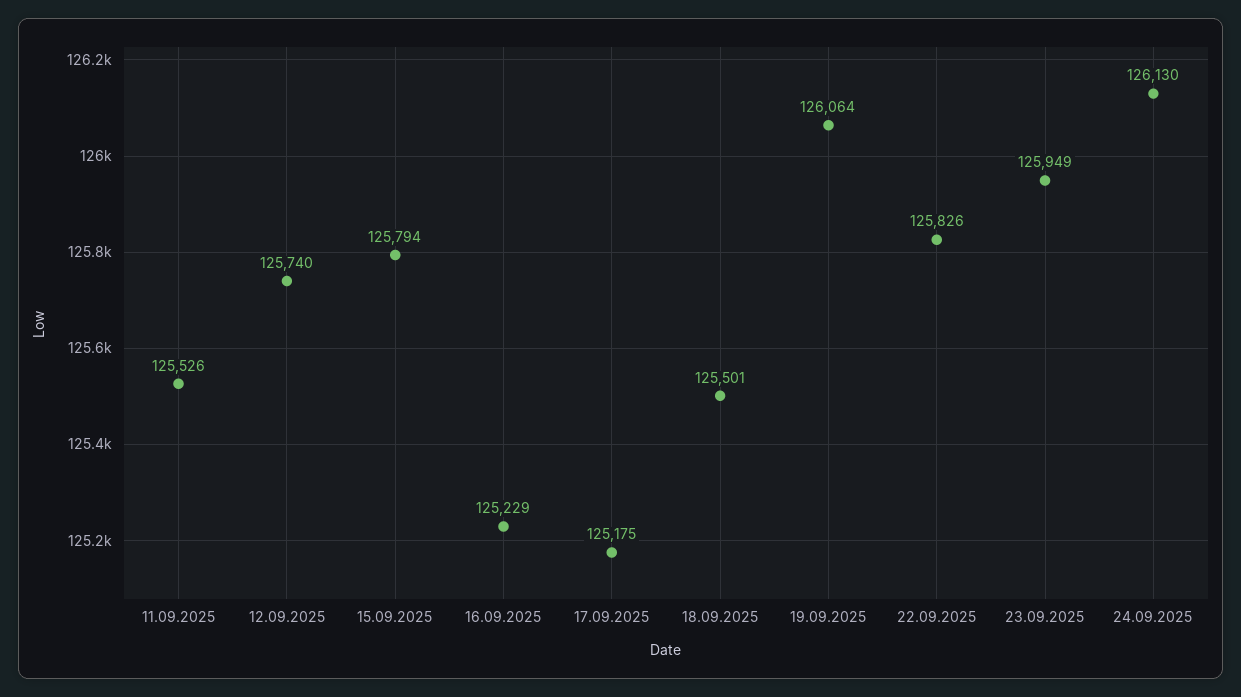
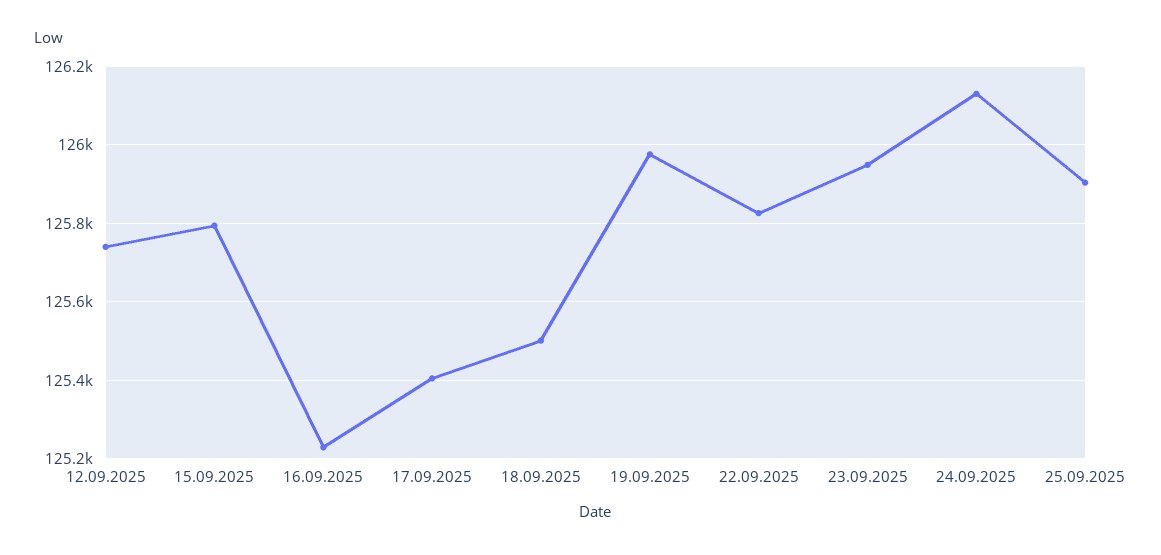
11.09.2025: 125526 -> none
17.09.2025: 125175 -> 125400
19.09.2025: 126064 -> 125980
25.09.2025: none -> 125900

